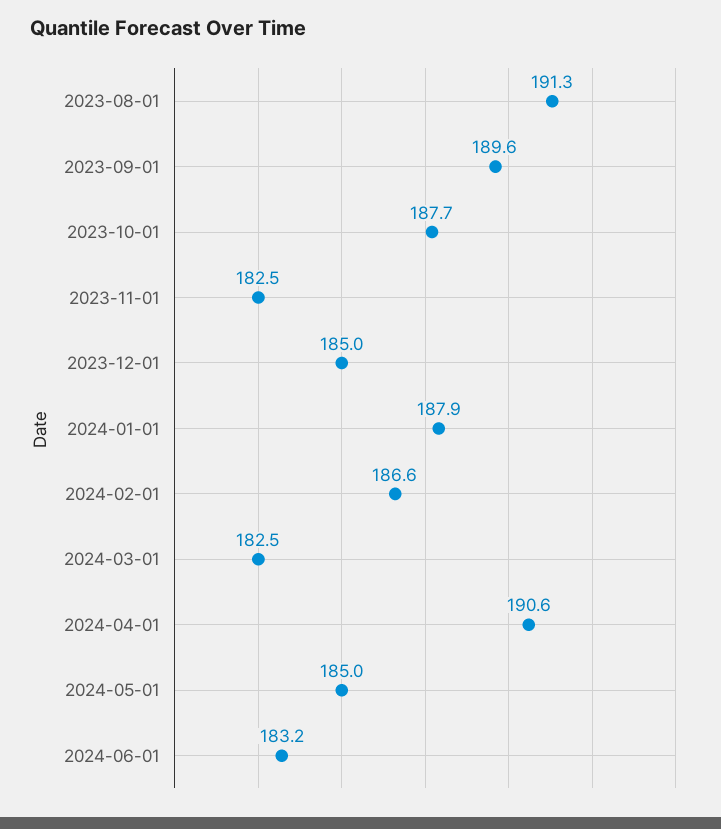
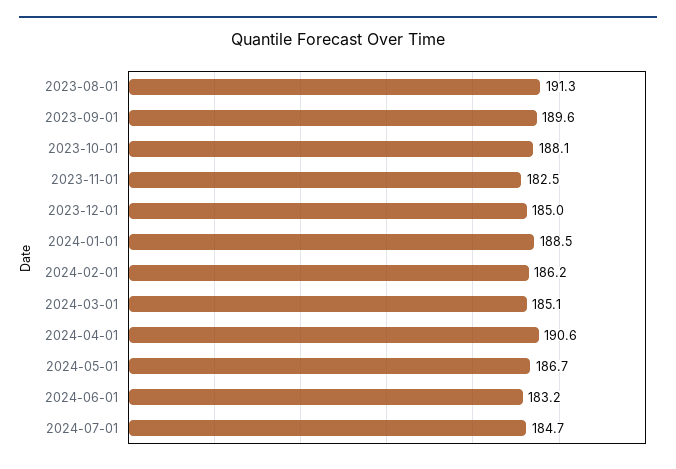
2023-10-01: 187.7 -> 188.1
2024-01-01: 187.9 -> 188.5
2024-02-01: 186.6 -> 186.2
2024-03-01: 182.5 -> 185.1
2024-05-01: 185 -> 186.7
2024-07-01: none -> 184.7

